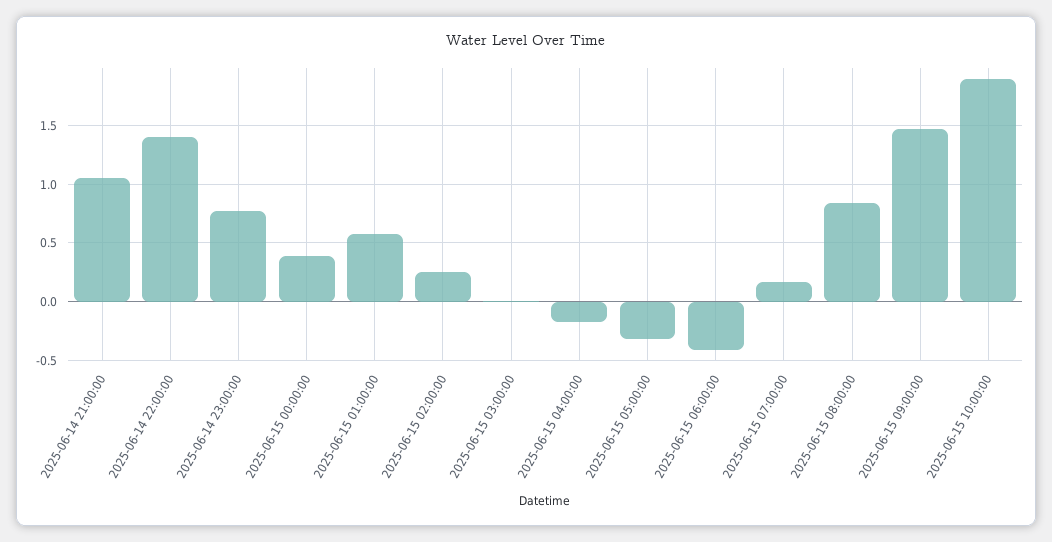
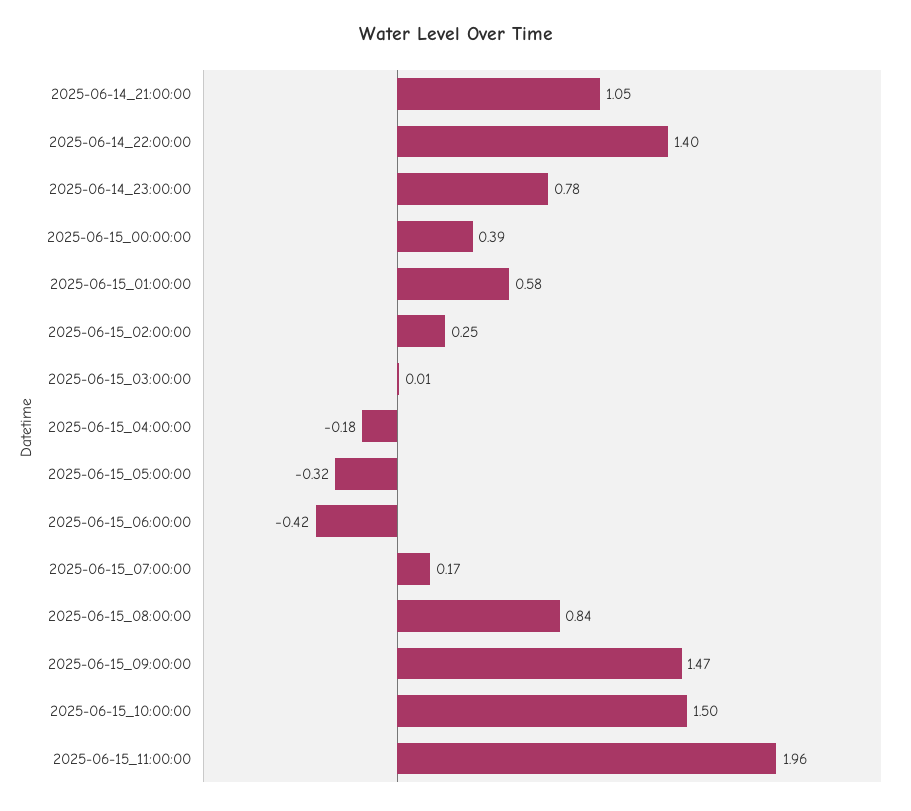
2025-06-15 10:00:00: 1.9 -> 1.5
2025-06-15_11:00:00: none -> 1.96

